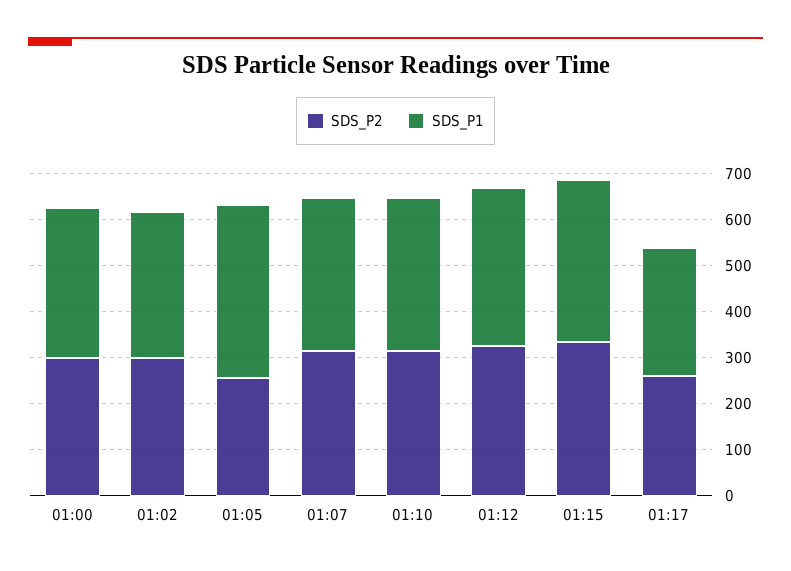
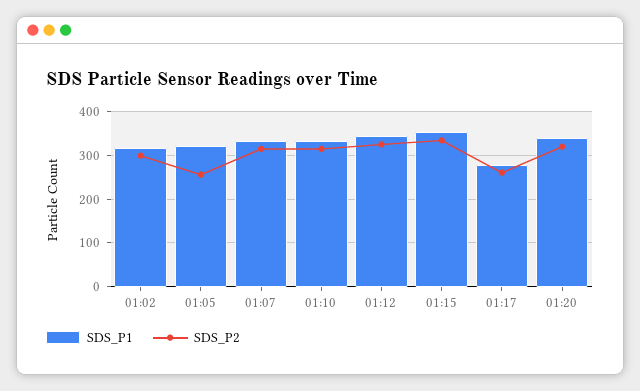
SDS_P2, 01:00: 300 -> none
SDS_P1, 01:00: 320 -> none
SDS_P1, 01:05: 380 -> 320
SDS_P1, 01:20: none -> 340
SDS_P2, 01:20: none -> 320

